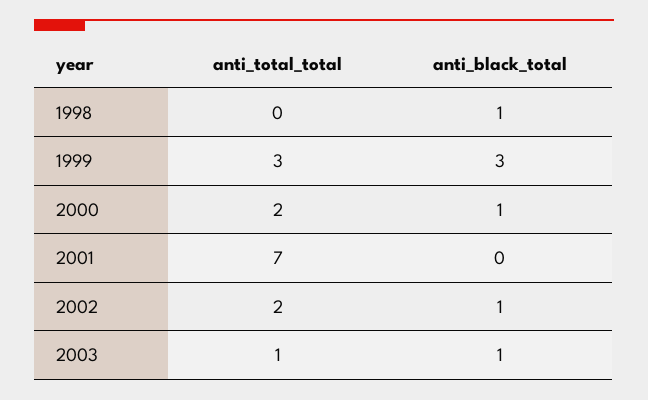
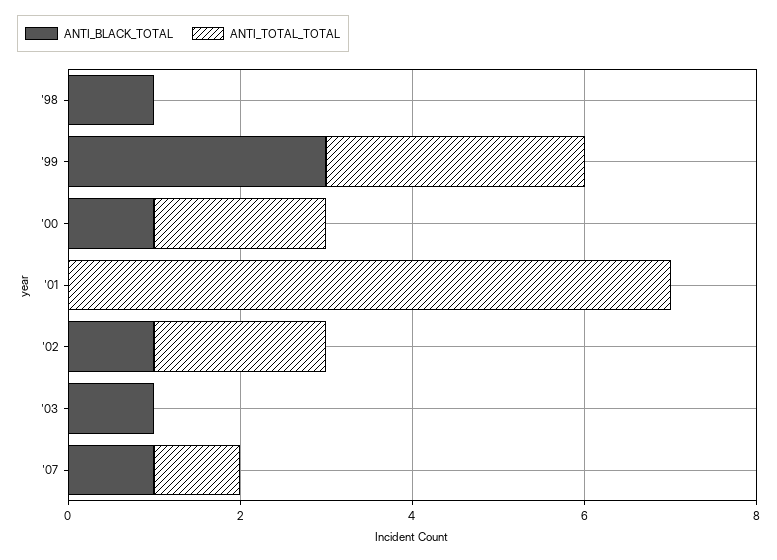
anti_total_total, 2003: 1 -> 0
anti_black_total, '07: none -> 1
anti_total_total, '07: none -> 1

